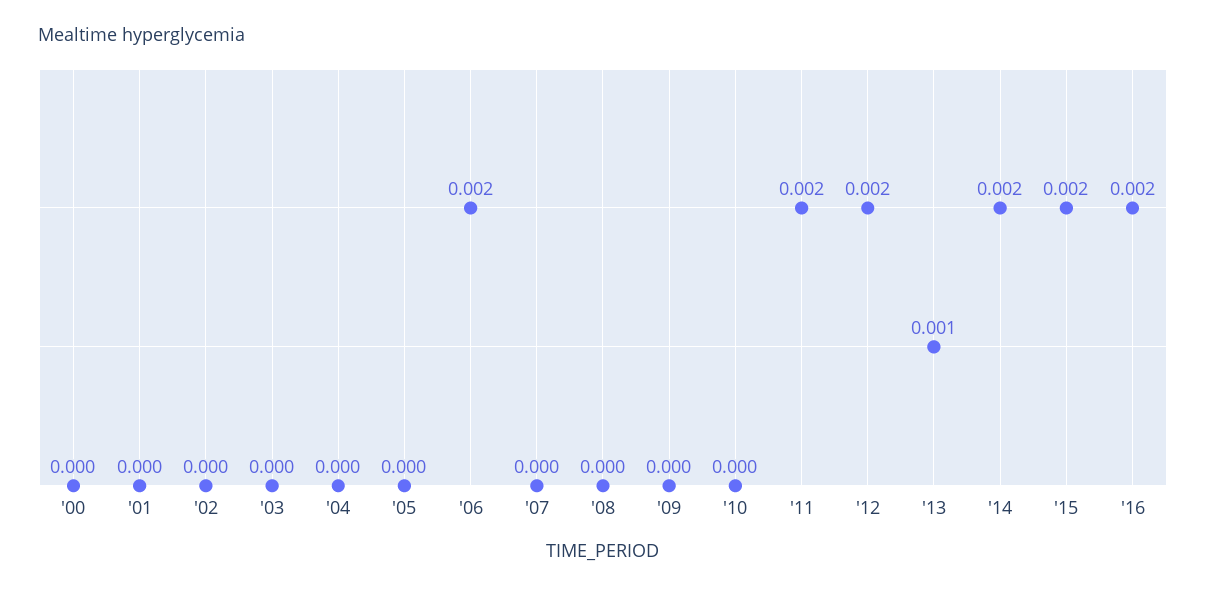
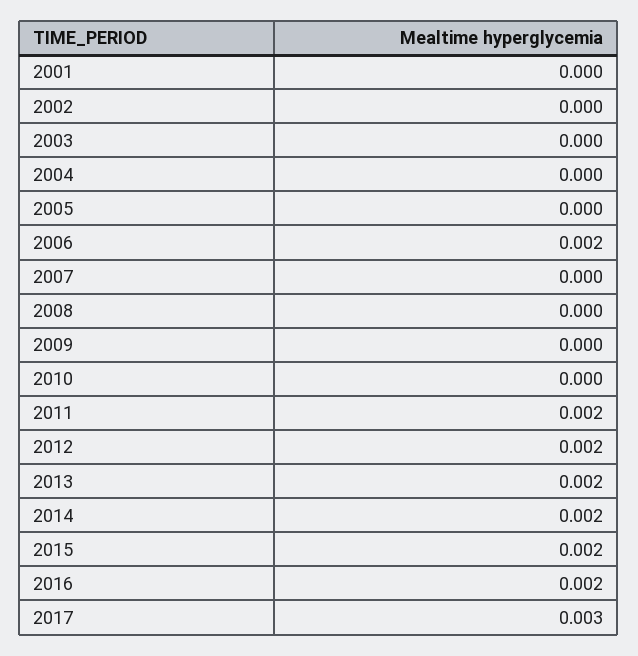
'00: 0 -> none
'13: 0.001 -> 0.002
2017: none -> 0.003

